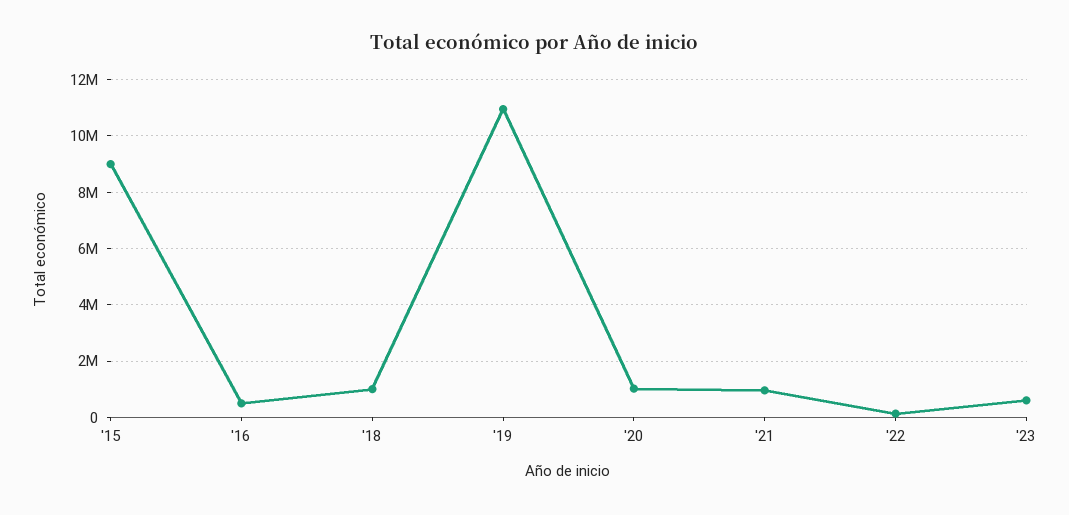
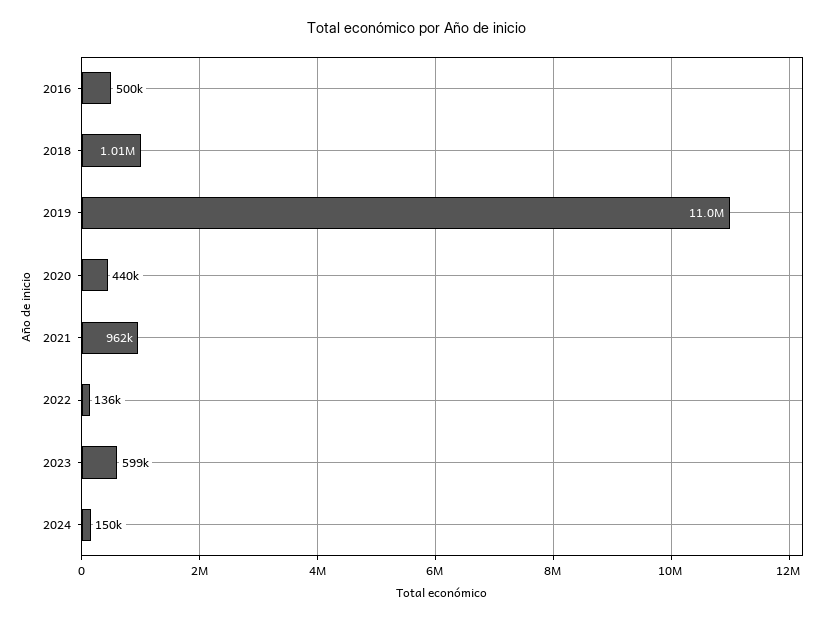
'15: 9000000 -> none
'20: 1000000 -> 440000
2024: none -> 150000

